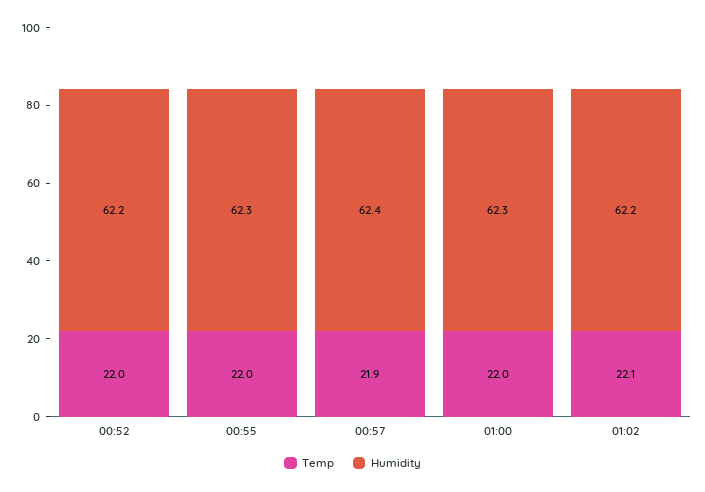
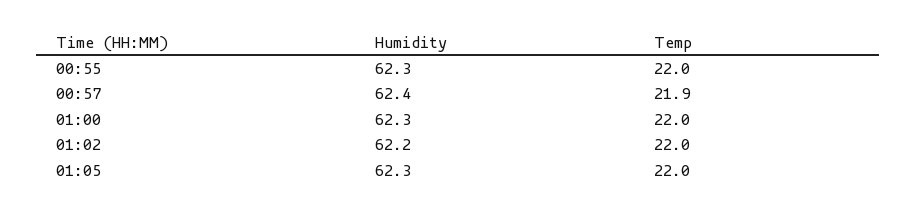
Temp, 00:52: 22 -> none
Humidity, 00:52: 62.2 -> none
Temp, 01:02: 22.1 -> 22
Humidity, 01:05: none -> 62.3
Temp, 01:05: none -> 22

